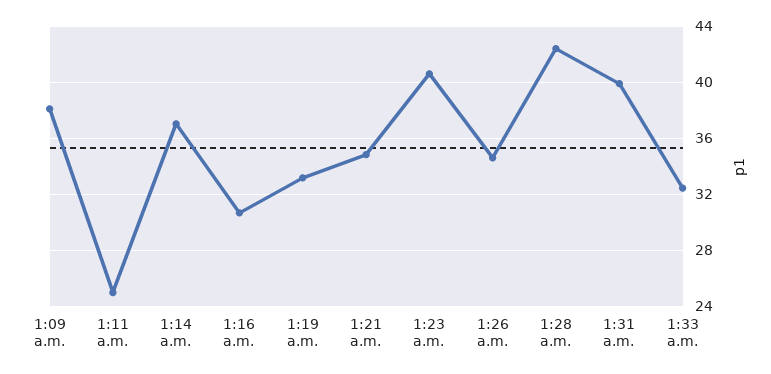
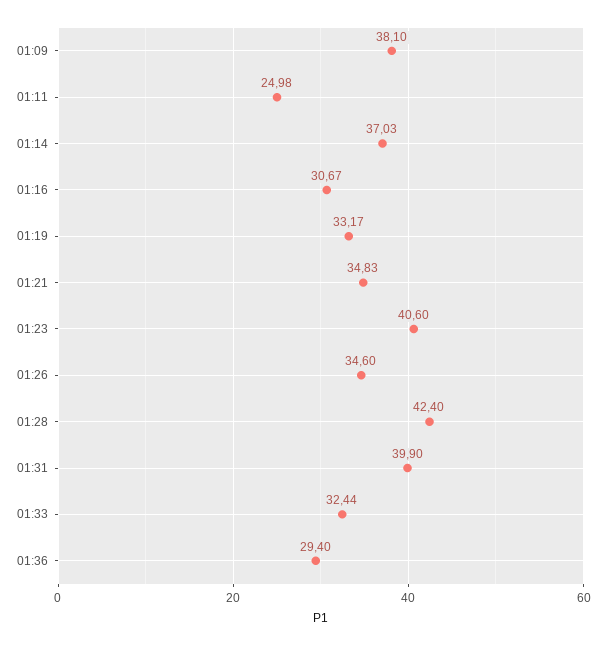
01:36: none -> 29.4

